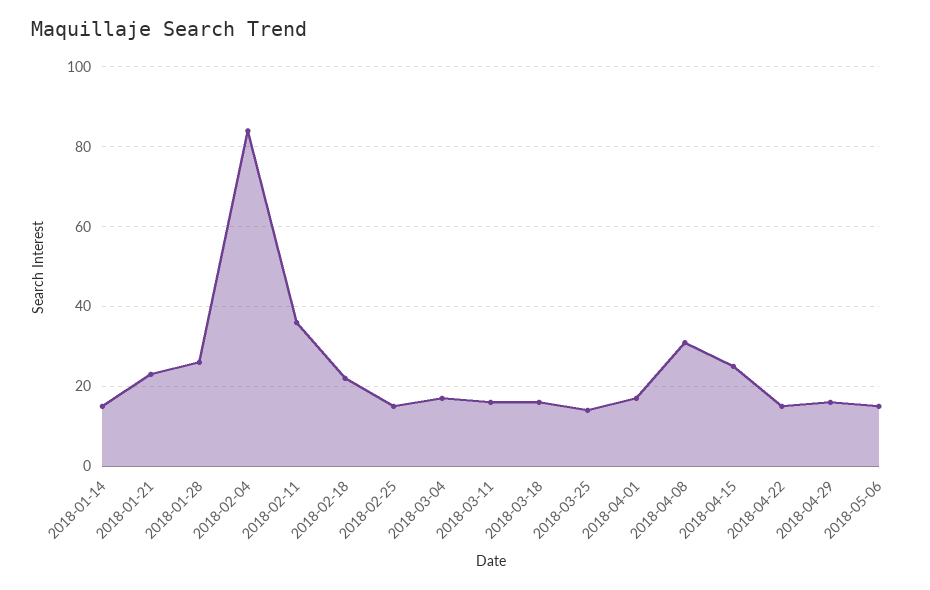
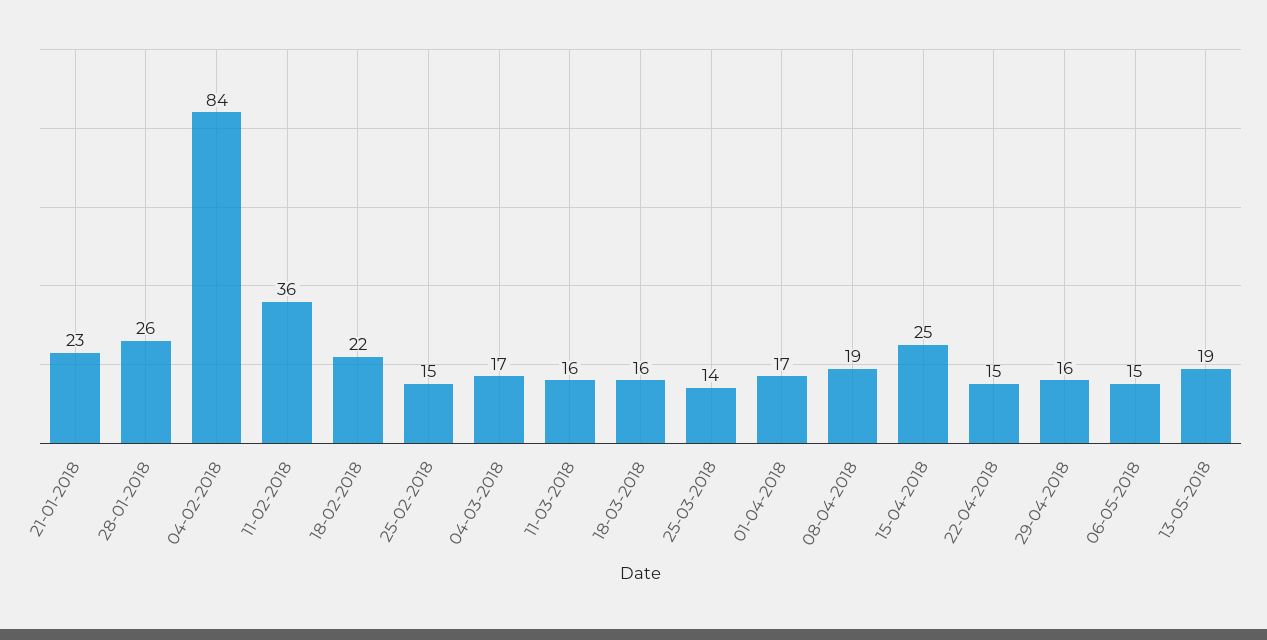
2018-01-14: 15 -> none
2018-04-08: 30 -> 19
13-05-2018: none -> 19

